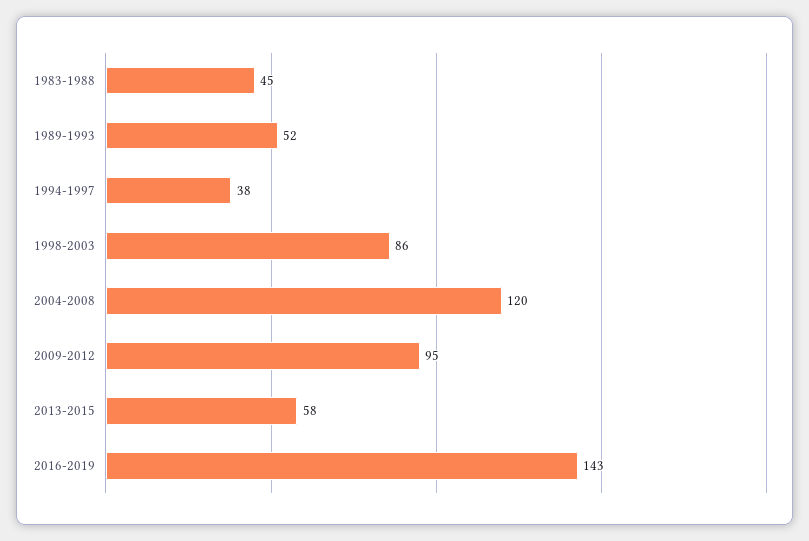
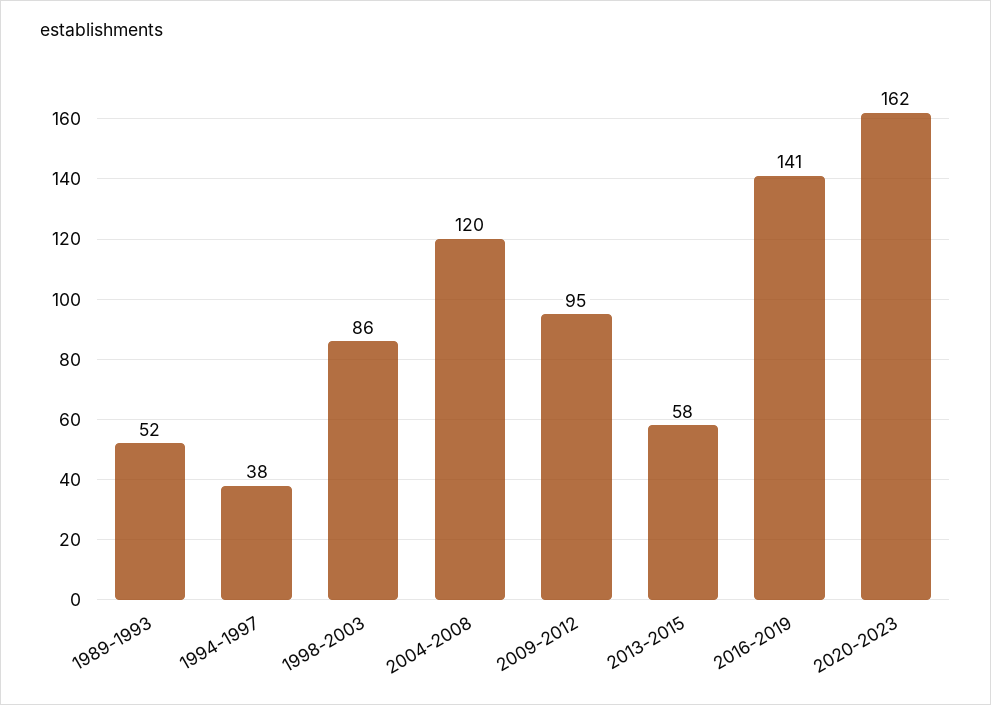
1983-1988: 45 -> none
2016-2019: 143 -> 141
2020-2023: none -> 162

